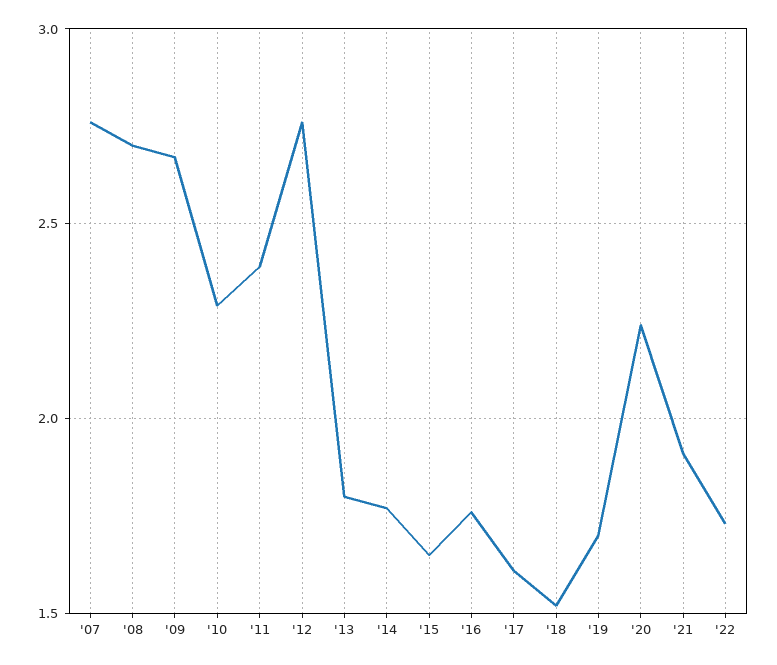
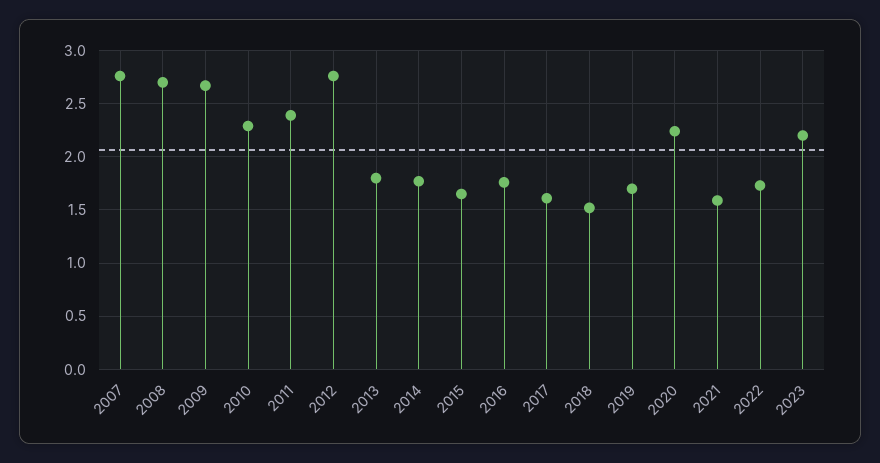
'21: 1.9 -> 1.6
2023: none -> 2.2

